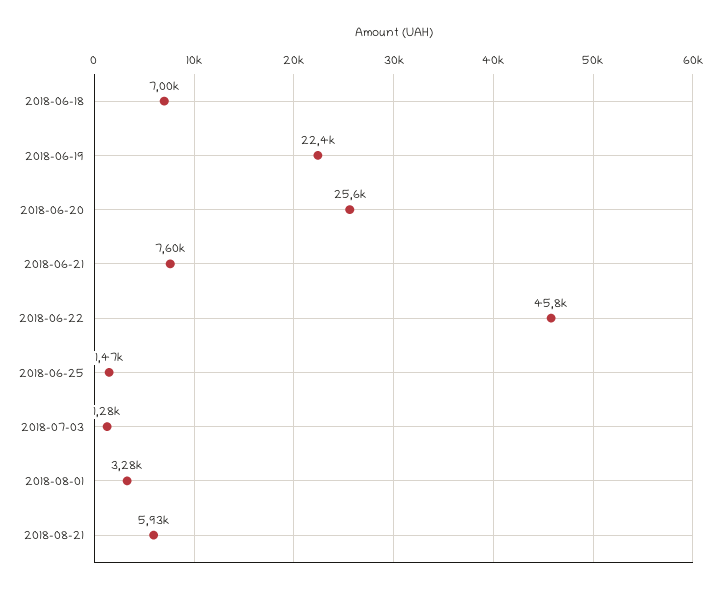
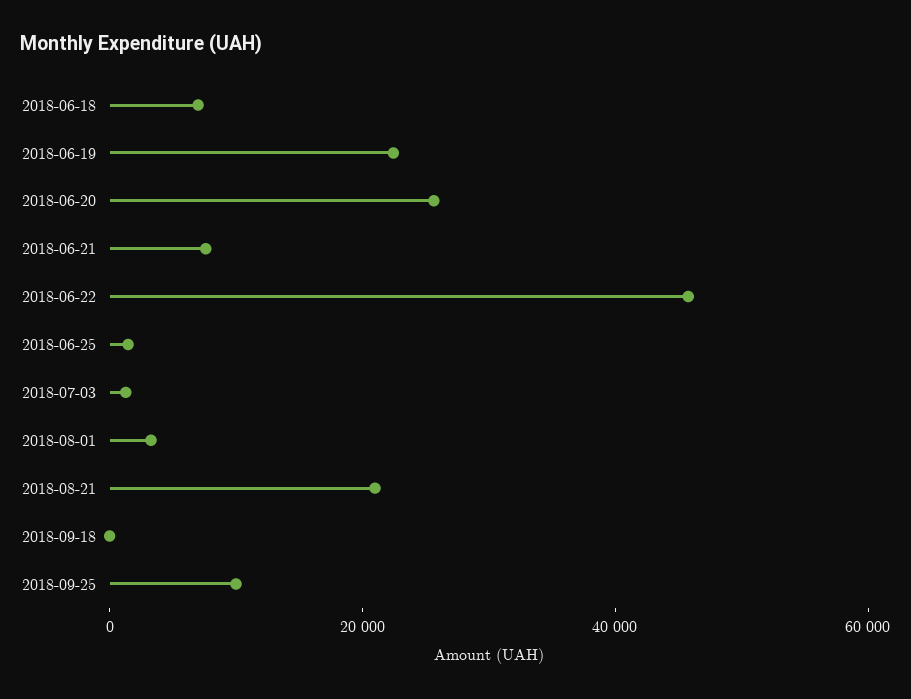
2018-08-21: 5930 -> 20000
2018-09-18: none -> 0
2018-09-25: none -> 10000

